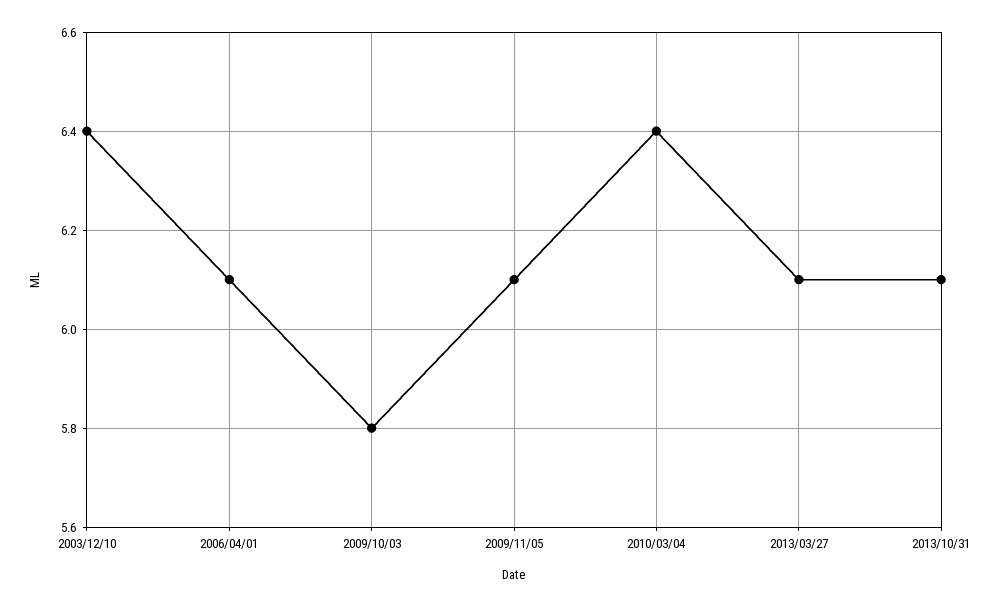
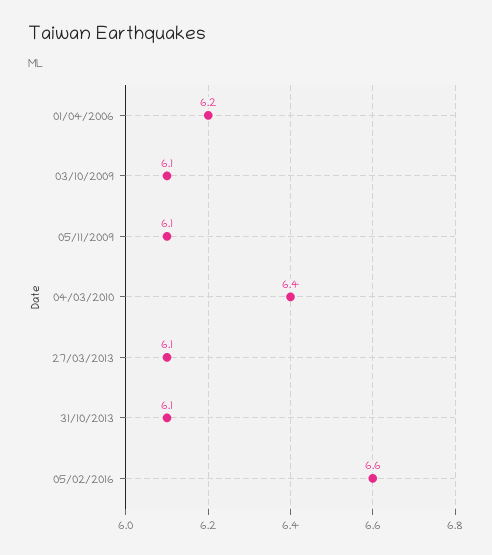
2003/12/10: 6.4 -> none
2006/04/01: 6.1 -> 6.2
2009/10/03: 5.8 -> 6.1
05/02/2016: none -> 6.6

